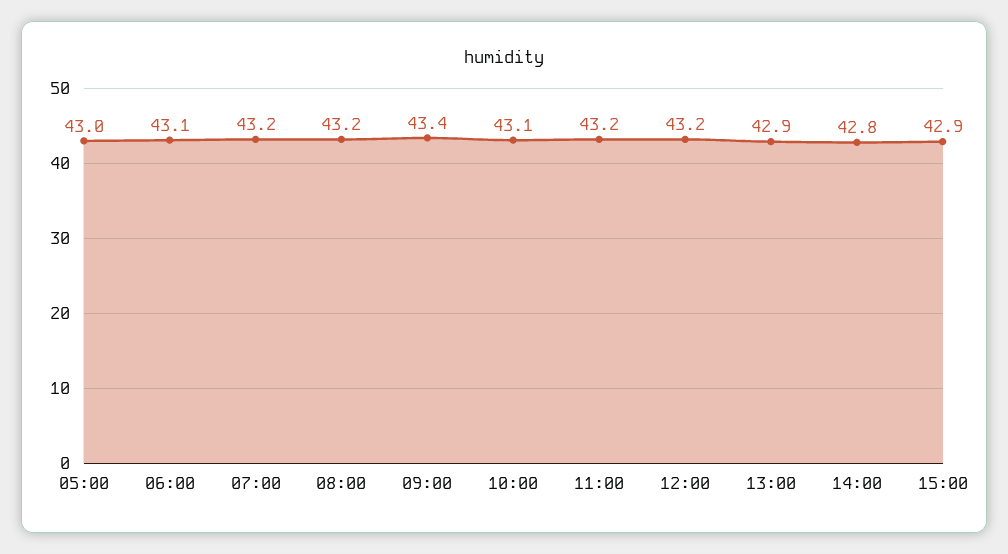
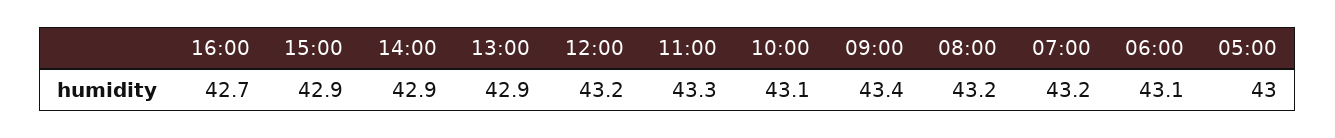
11:00: 43.2 -> 43.3
14:00: 42.8 -> 42.9
16:00: none -> 42.7

